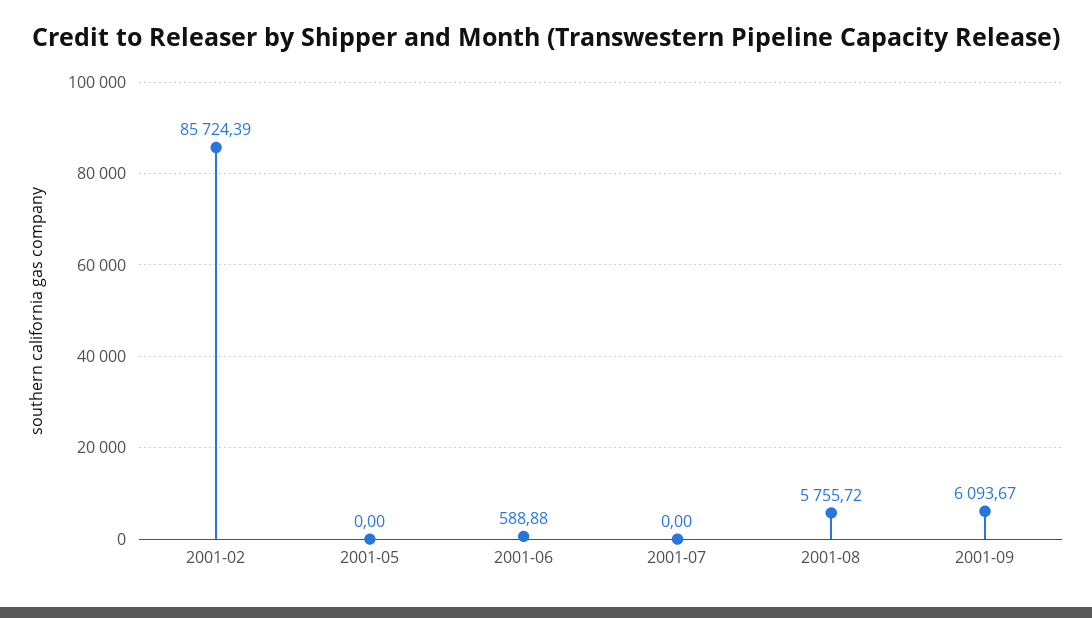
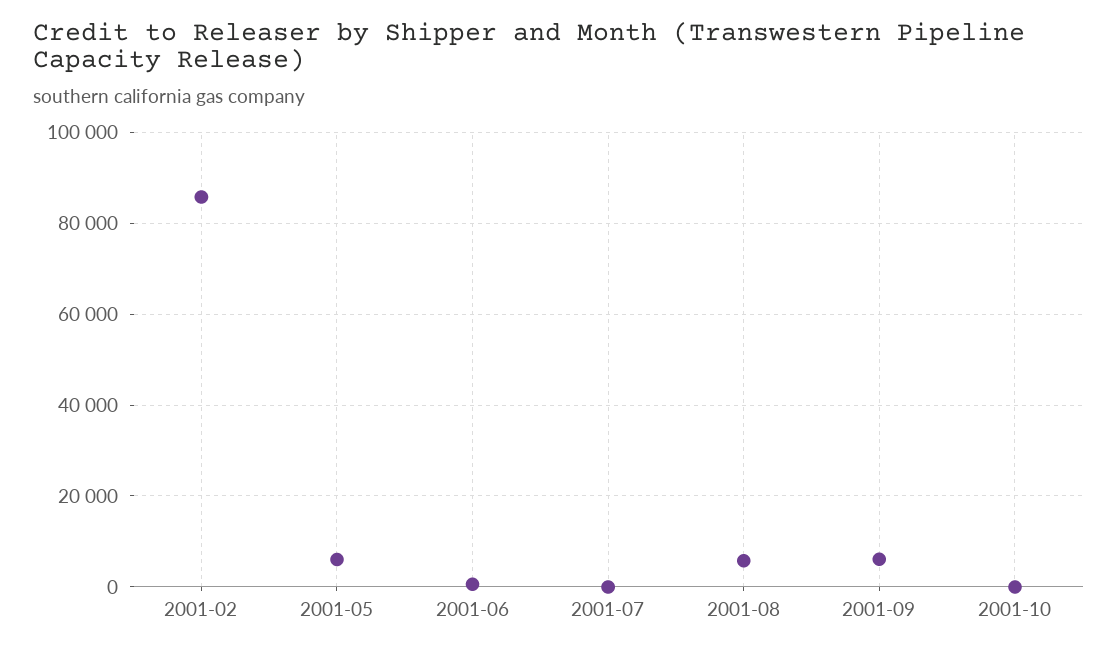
2001-05: 0 -> 6000
2001-10: none -> 0

